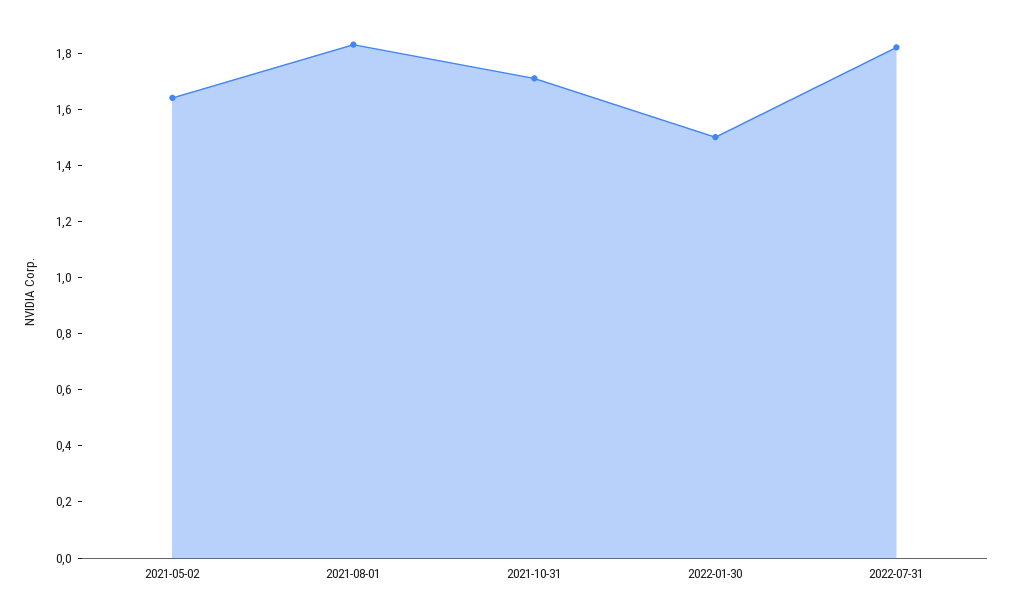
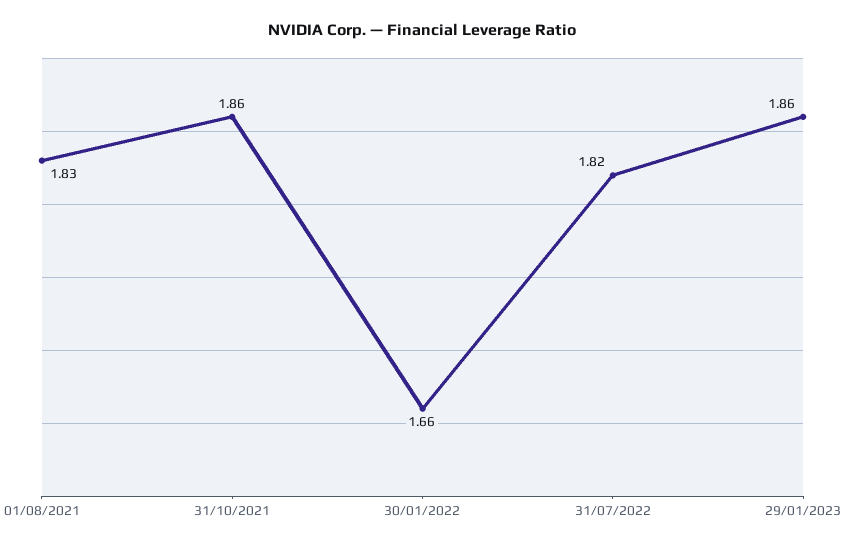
2021-05-02: 1.65 -> none
2021-10-31: 1.7 -> 1.86
2022-01-30: 1.5 -> 1.66
29/01/2023: none -> 1.86

